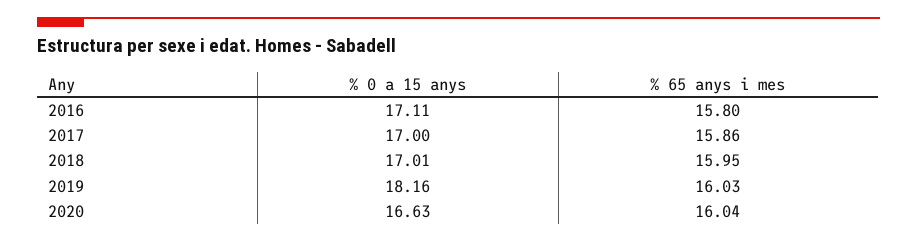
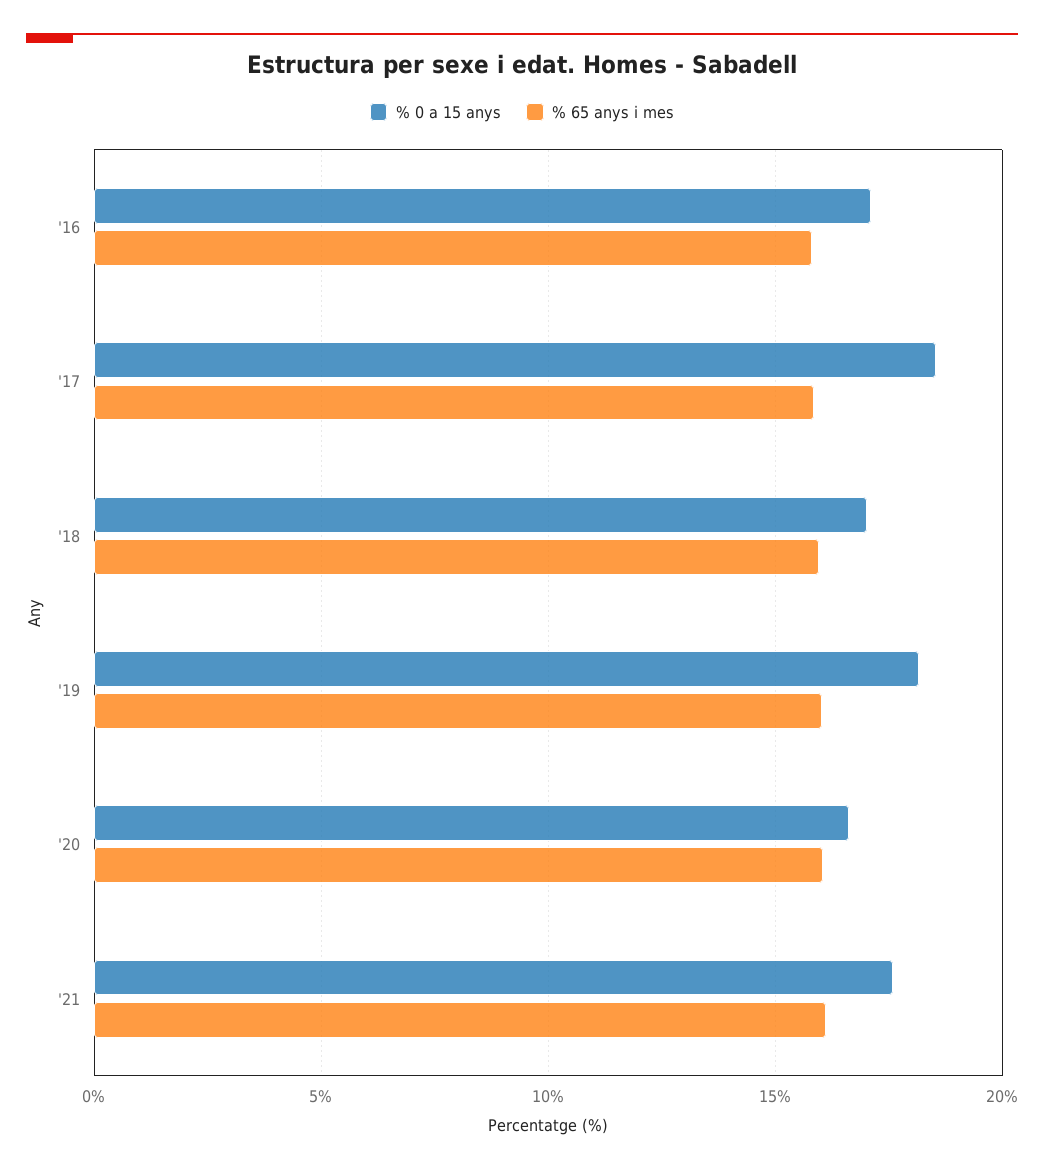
% 0 a 15 anys, 2017: 17 -> 18.5
% 0 a 15 anys, '21: none -> 17.5
% 65 anys i mes, '21: none -> 16

